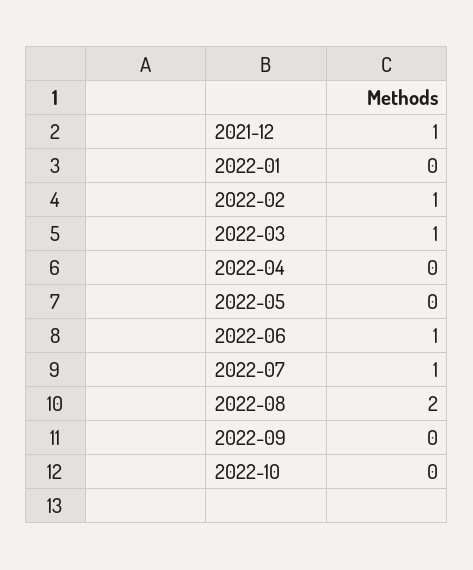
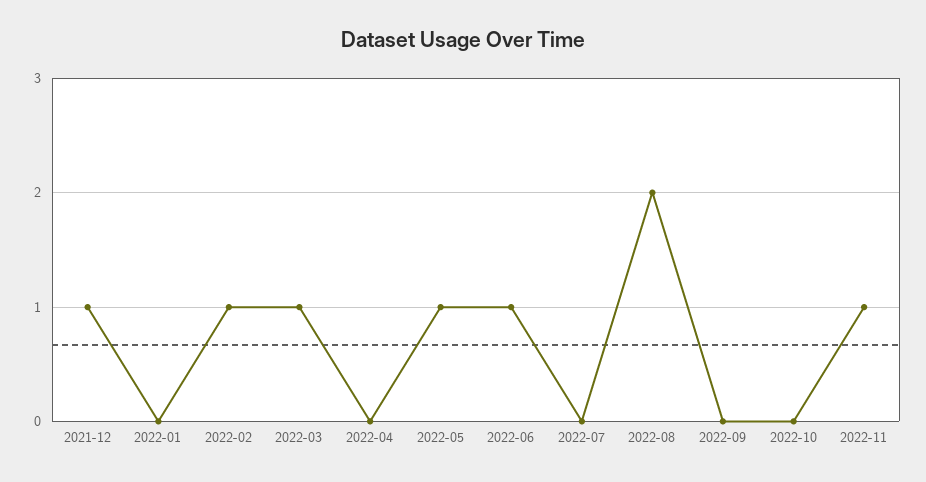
2022-05: 0 -> 1
2022-07: 1 -> 0
2022-11: none -> 1

